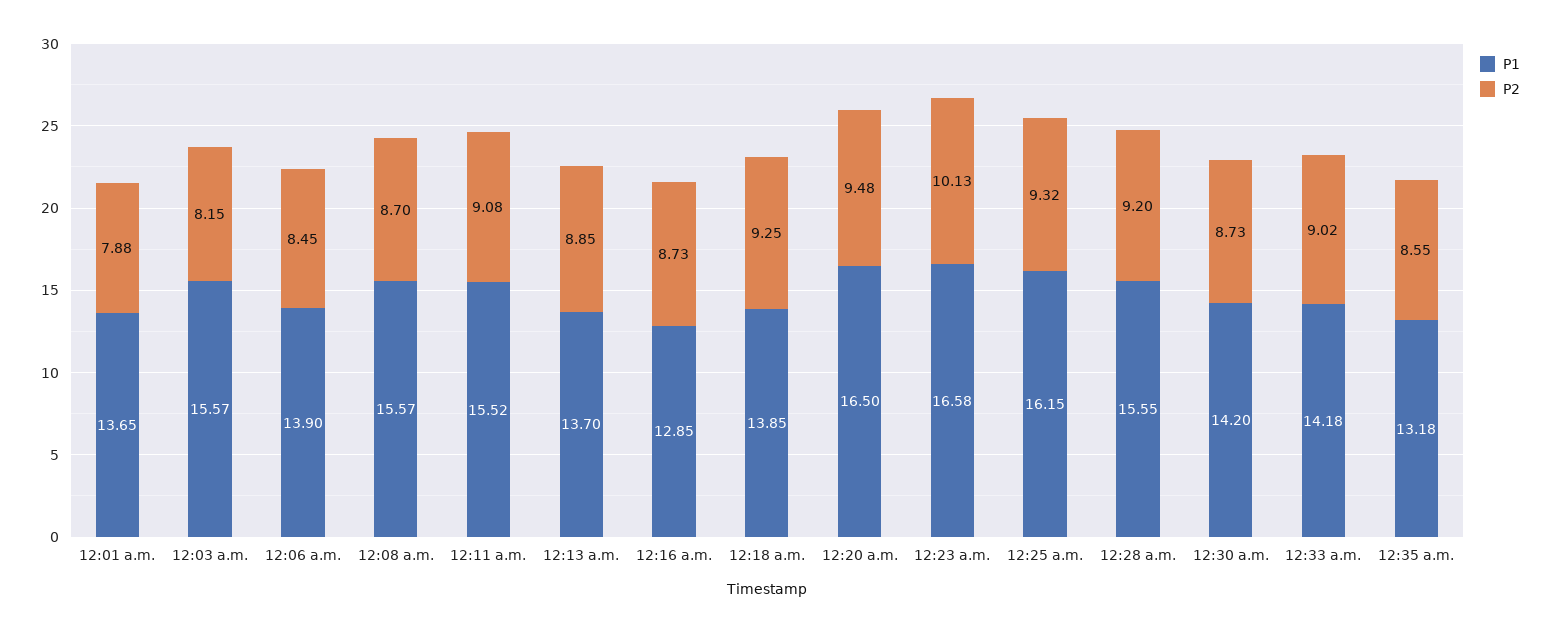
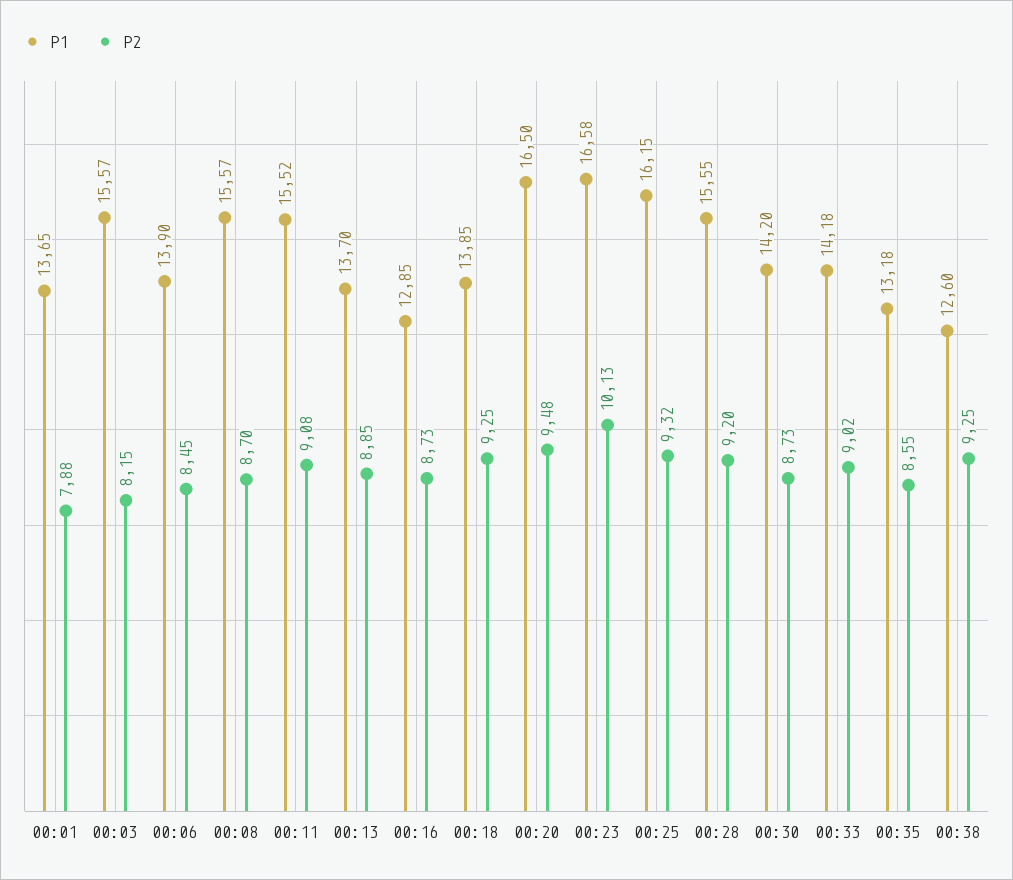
P1, 00:38: none -> 12.6
P2, 00:38: none -> 9.25

